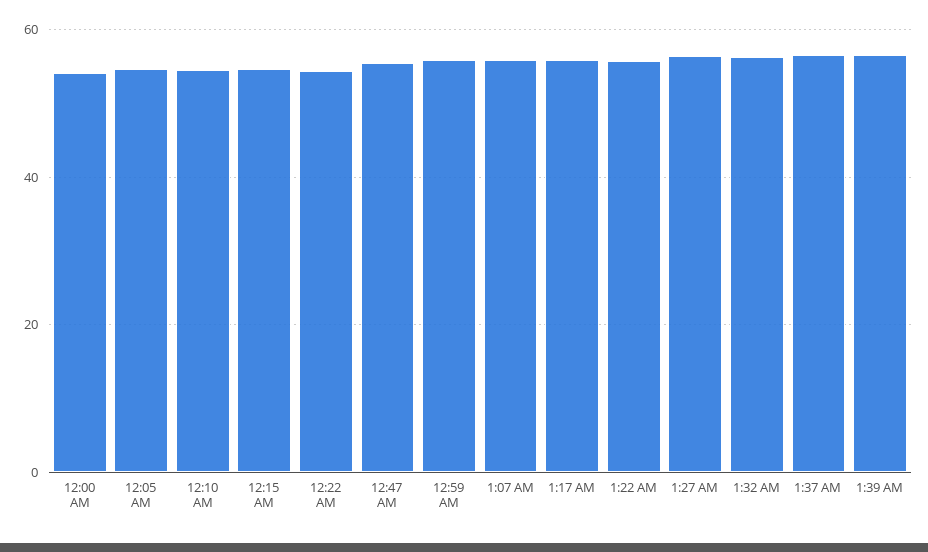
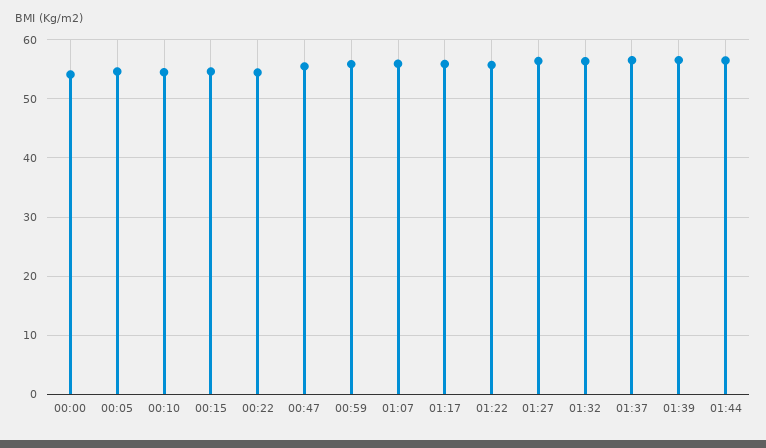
01:44: none -> 56

